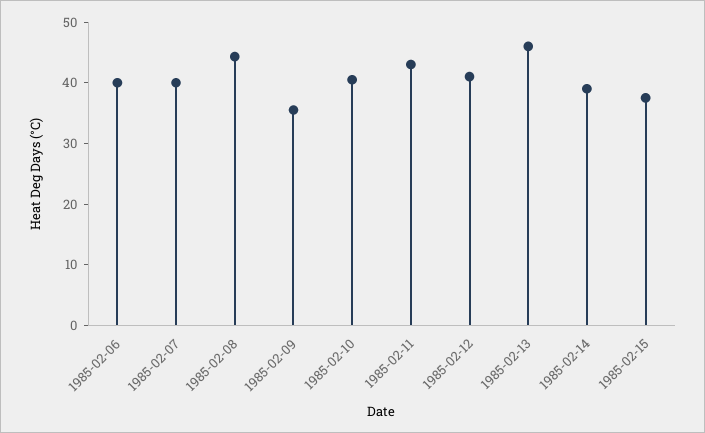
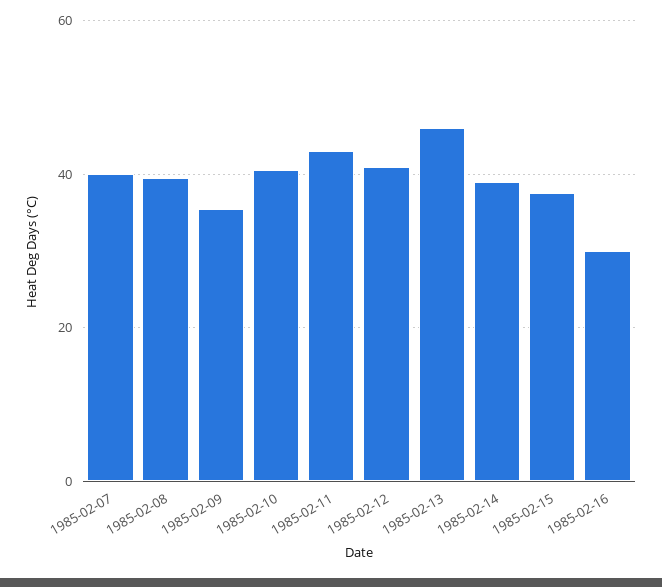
1985-02-06: 40 -> none
1985-02-08: 44 -> 40
1985-02-16: none -> 30

